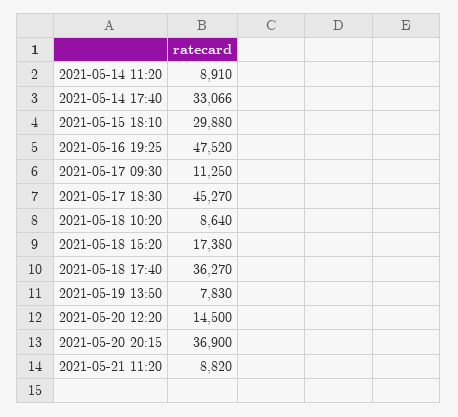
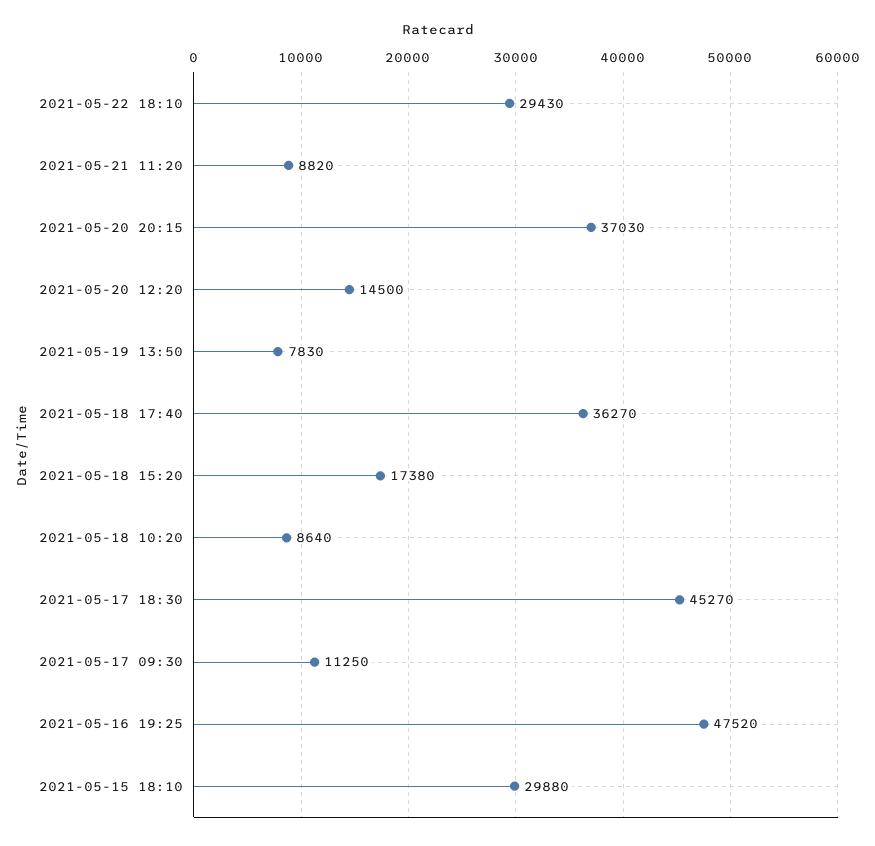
2021-05-14 11:20: 8910 -> none
2021-05-14 17:40: 33066 -> none
2021-05-20 20:15: 36900 -> 37030
2021-05-22 18:10: none -> 29430

